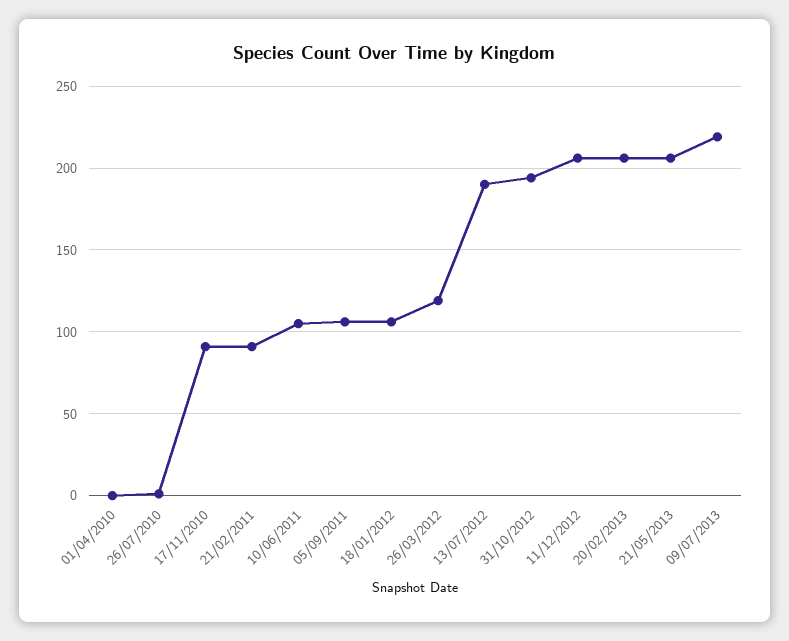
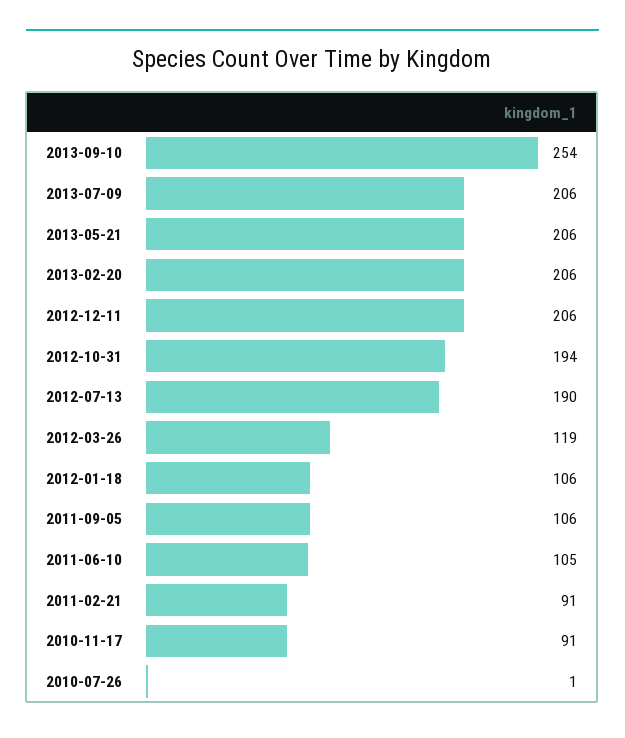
01/04/2010: 0 -> none
09/07/2013: 220 -> 206
2013-09-10: none -> 254

